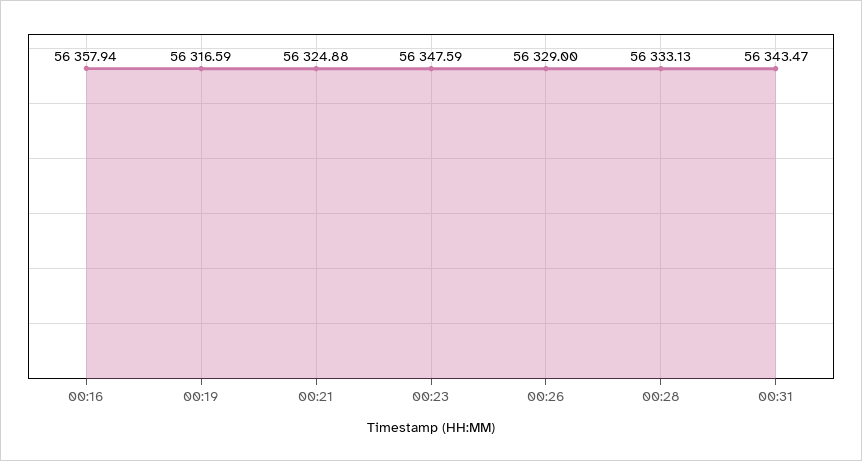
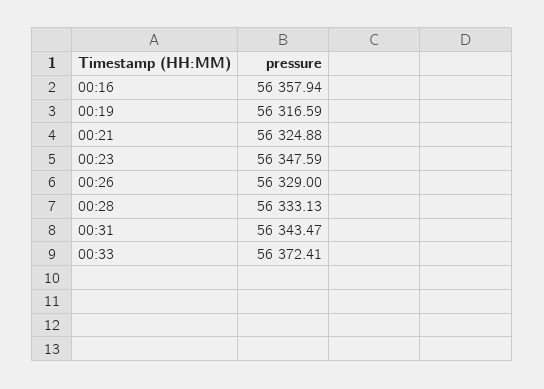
00:33: none -> 56372.41

